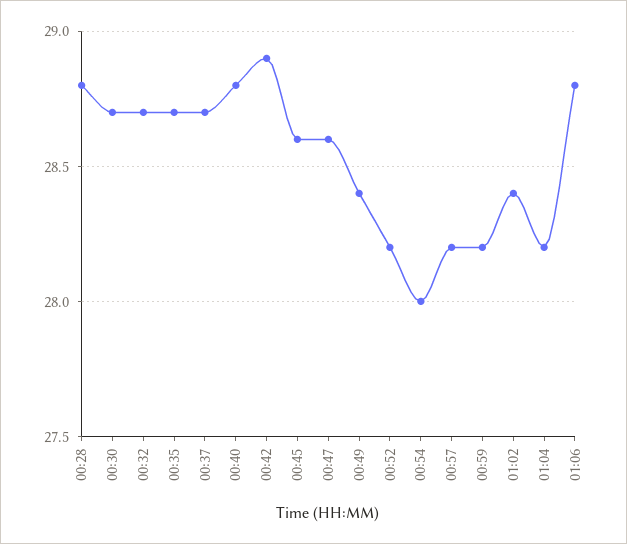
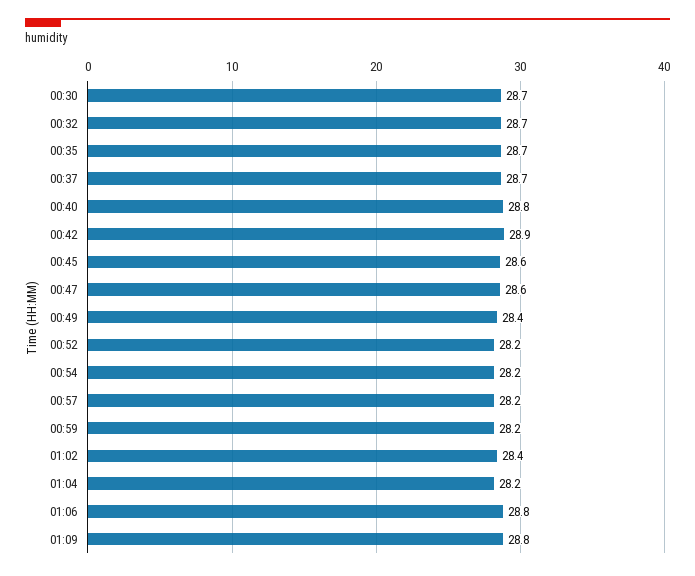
00:28: 28.8 -> none
00:54: 28 -> 28.2
01:09: none -> 28.8

